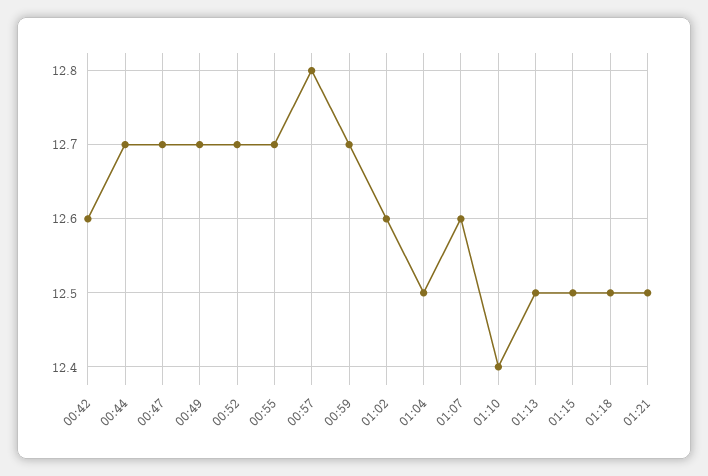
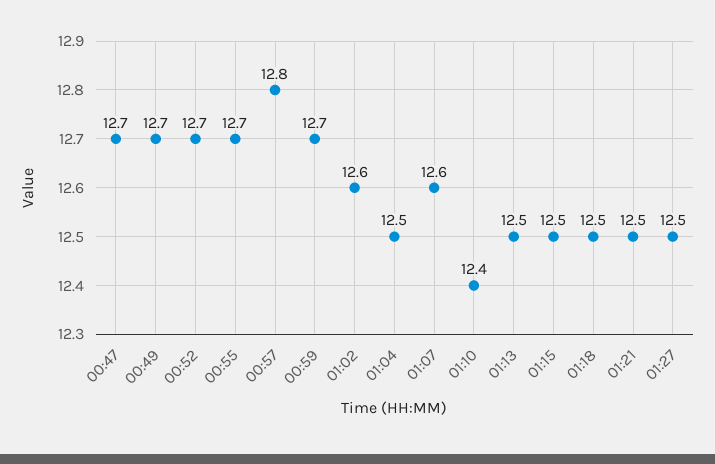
00:42: 12.6 -> none
00:44: 12.7 -> none
01:27: none -> 12.5

